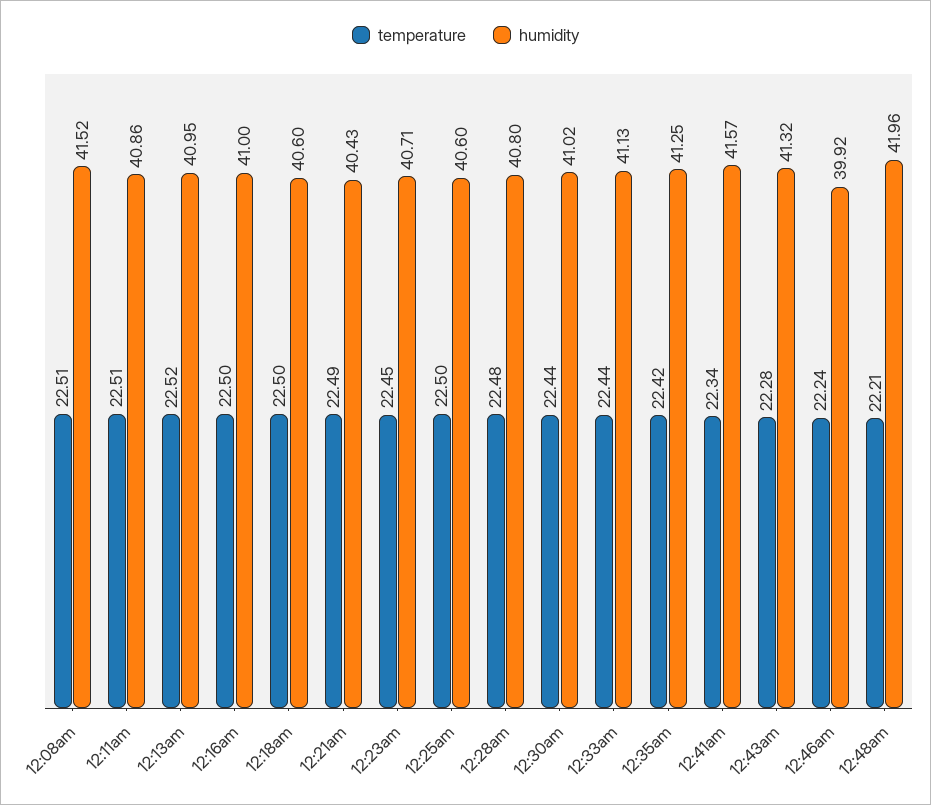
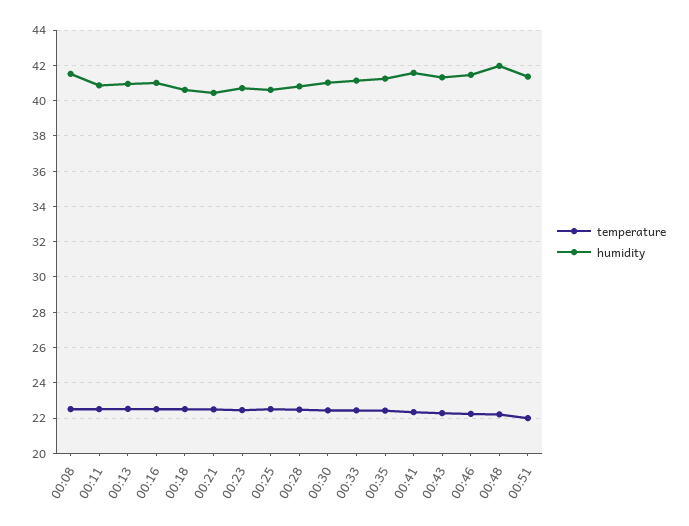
humidity, 12:46am: 39.92 -> 41.5
temperature, 00:51: none -> 22
humidity, 00:51: none -> 41.5

